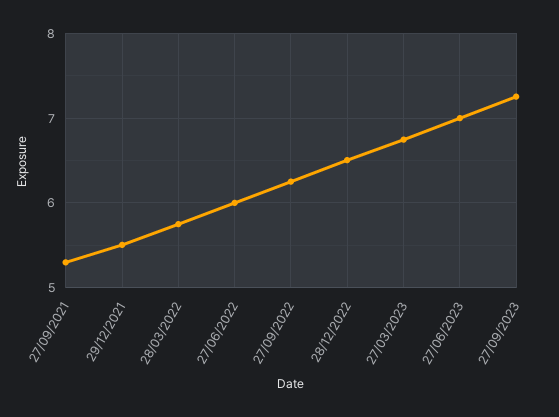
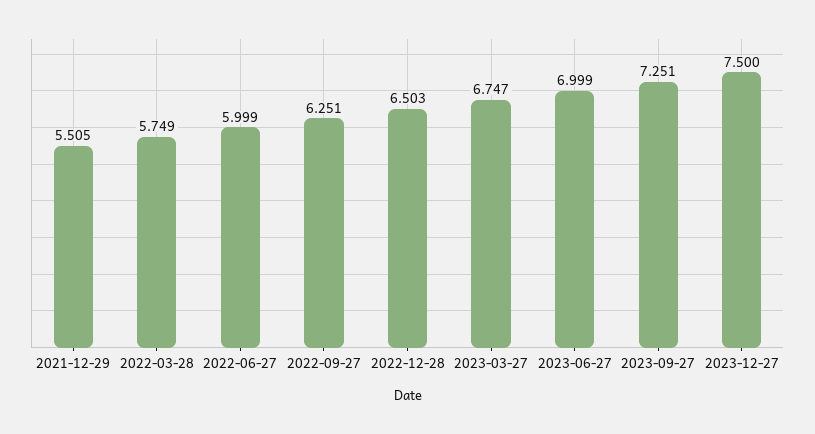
27/09/2021: 5.3 -> none
2023-12-27: none -> 7.5

